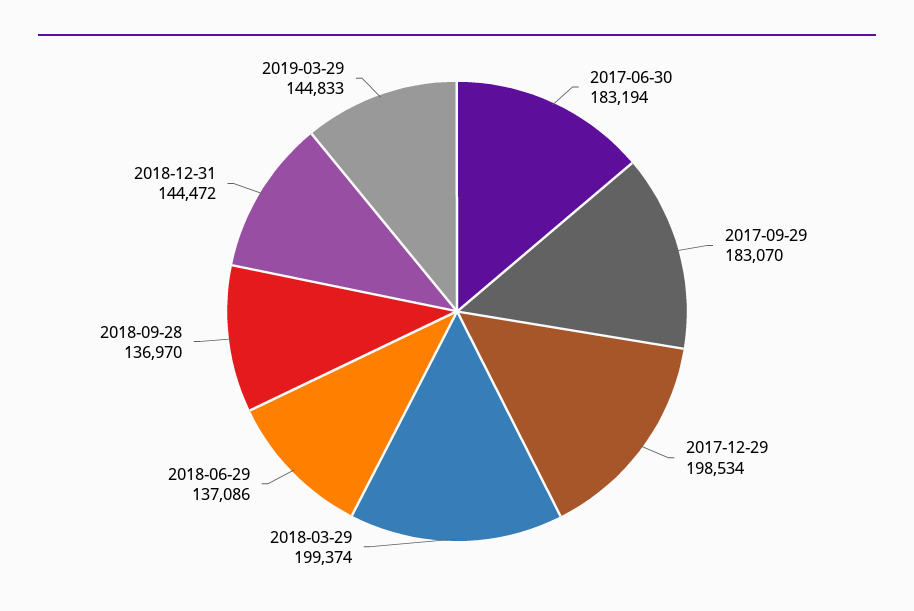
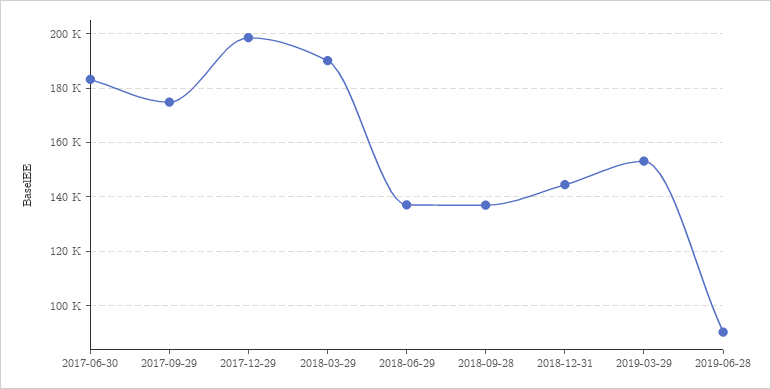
2017-09-29: 183070 -> 175000
2018-03-29: 199374 -> 190000
2019-03-29: 144833 -> 152500
2019-06-28: none -> 90000

